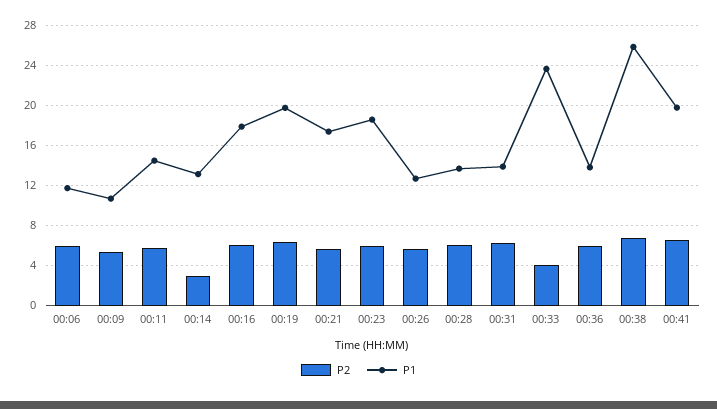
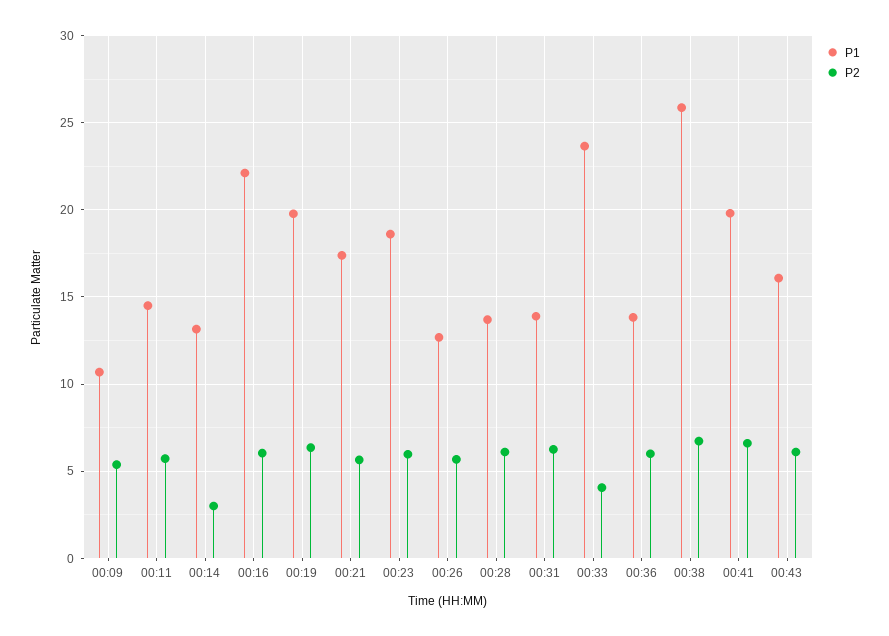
P2, 00:06: 6 -> none
P1, 00:06: 12 -> none
P1, 00:16: 18 -> 22
P1, 00:43: none -> 16
P2, 00:43: none -> 6

